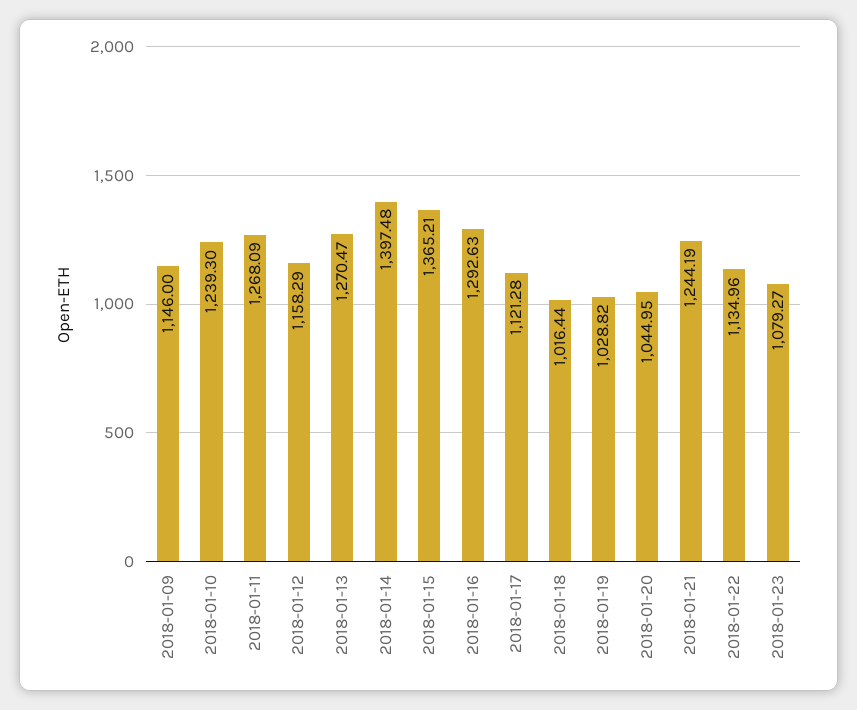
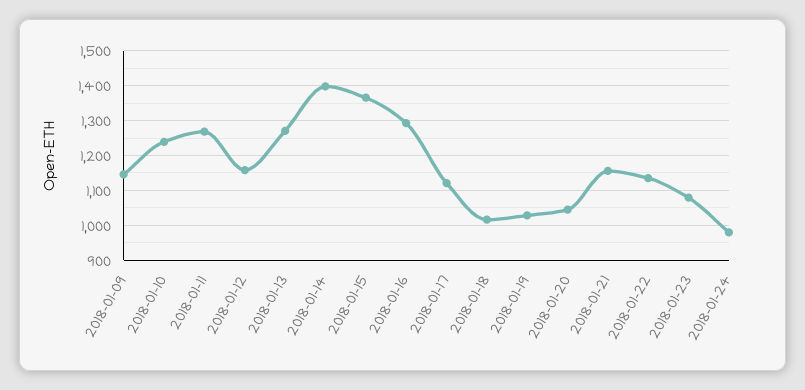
2018-01-21: 1244.19 -> 1160
2018-01-24: none -> 980

